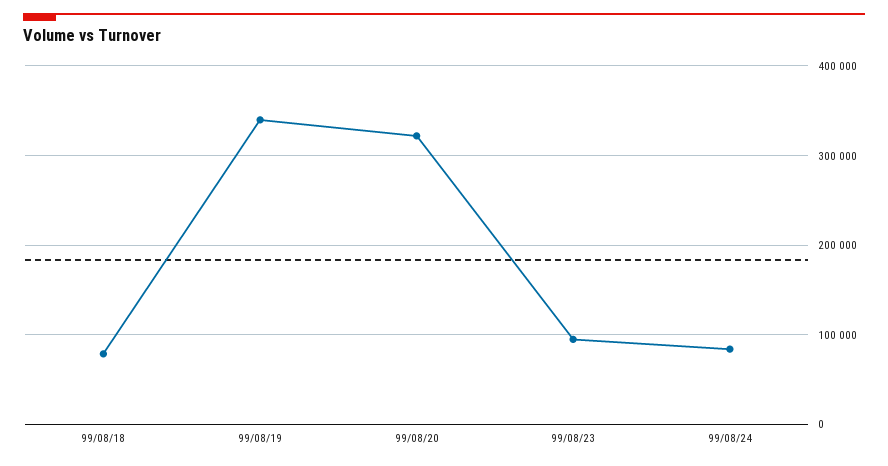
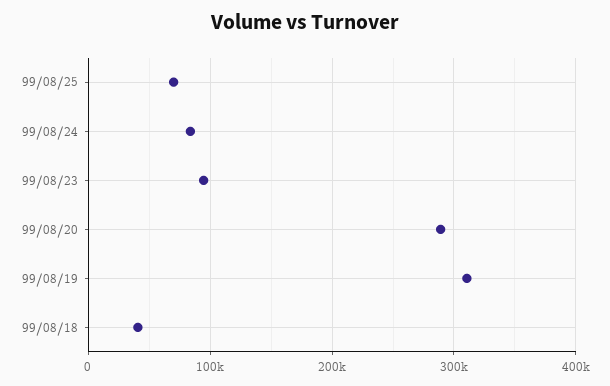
99/08/18: 80000 -> 40000
99/08/19: 340000 -> 310000
99/08/20: 320000 -> 290000
99/08/25: none -> 70000

